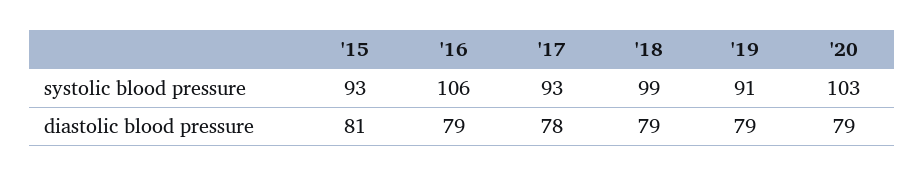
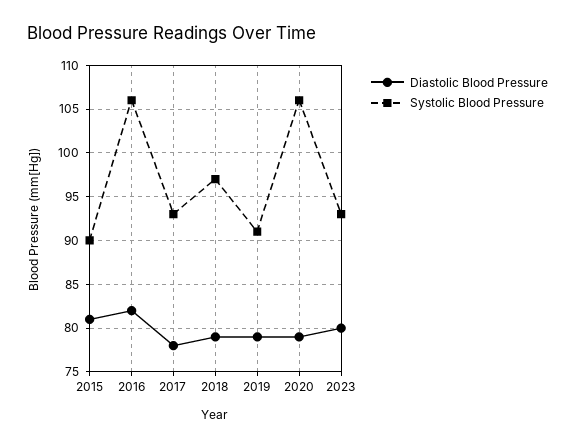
systolic blood pressure, '15: 93 -> 90
systolic blood pressure, '18: 99 -> 97
systolic blood pressure, '20: 103 -> 106
diastolic blood pressure, '16: 79 -> 82
diastolic blood pressure, 2023: none -> 80
systolic blood pressure, 2023: none -> 93

